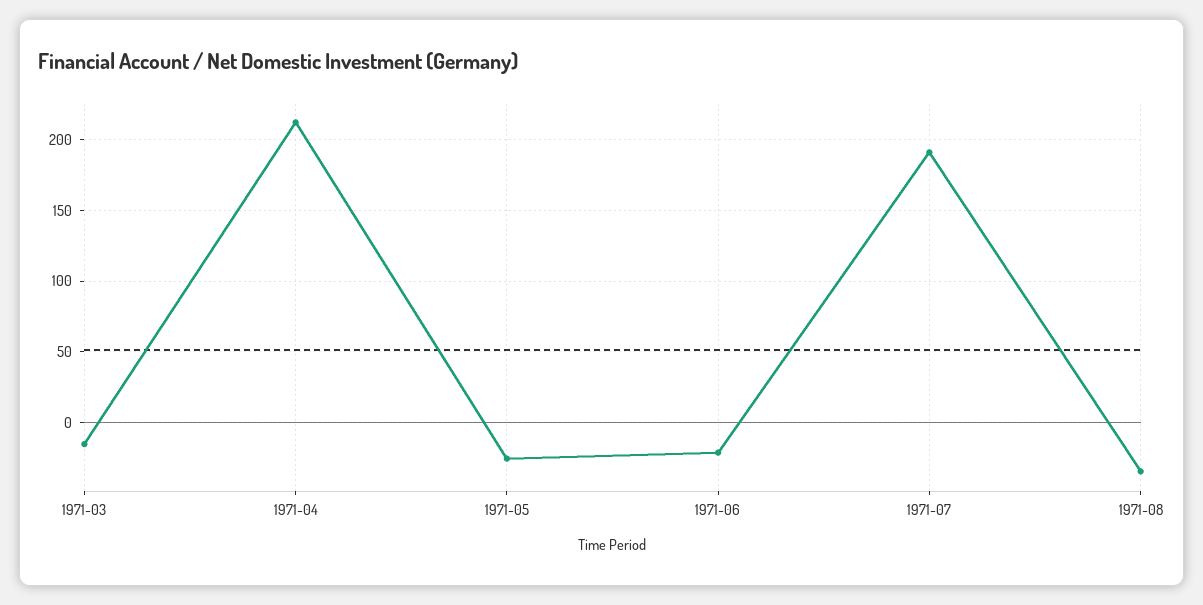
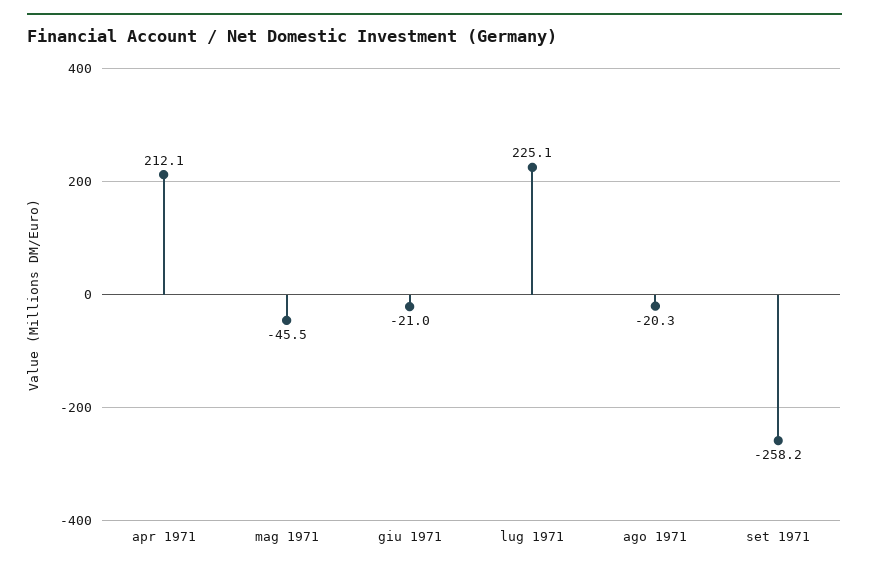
1971-03: -15 -> none
1971-05: -25 -> -45.5
1971-07: 190 -> 225.1
1971-08: -35 -> -20.3
set 1971: none -> -258.2

